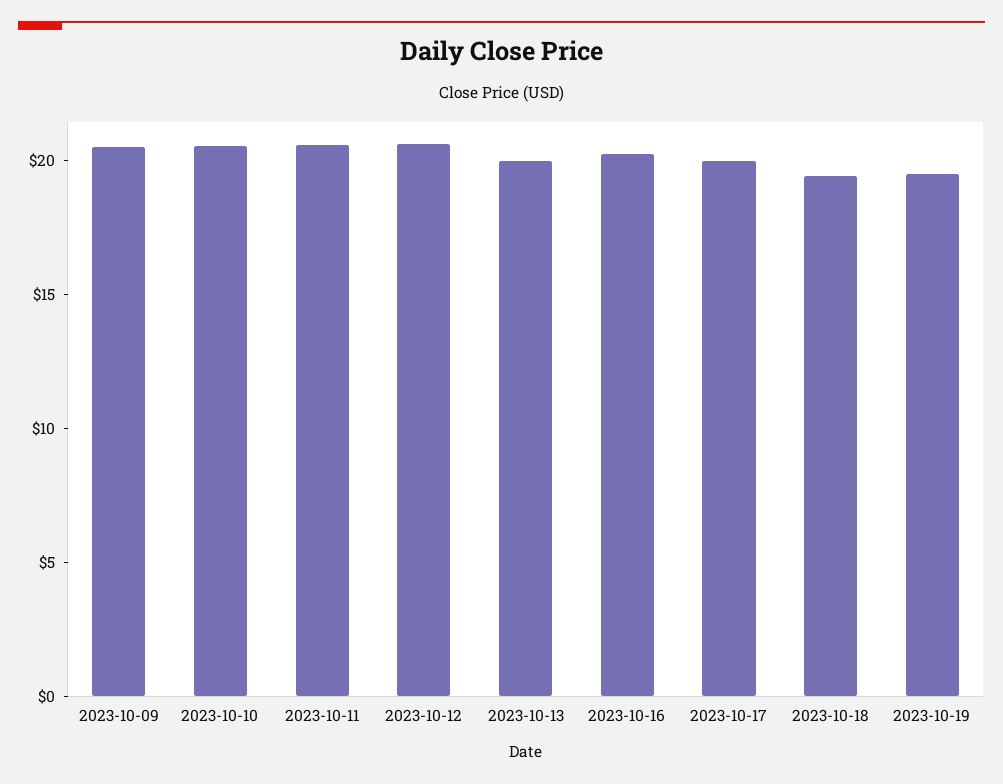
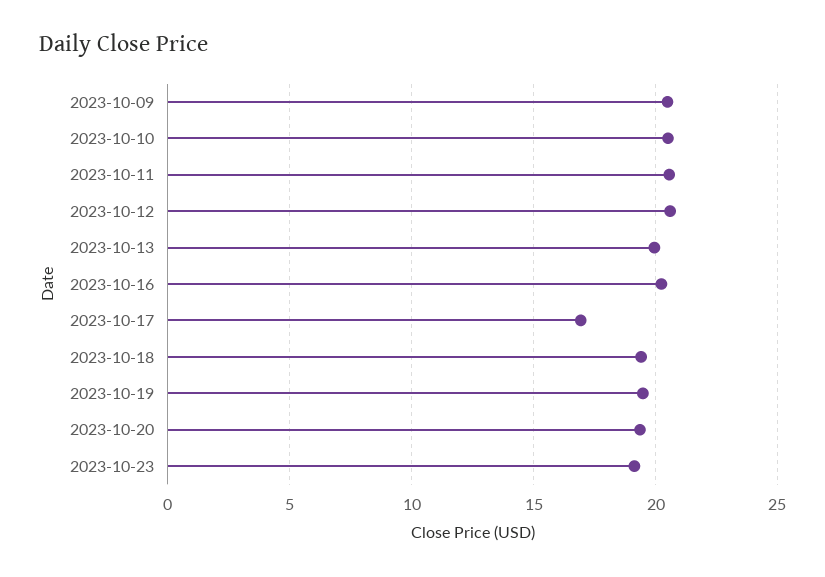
2023-10-17: 20 -> 17
2023-10-20: none -> 19.5
2023-10-23: none -> 19

